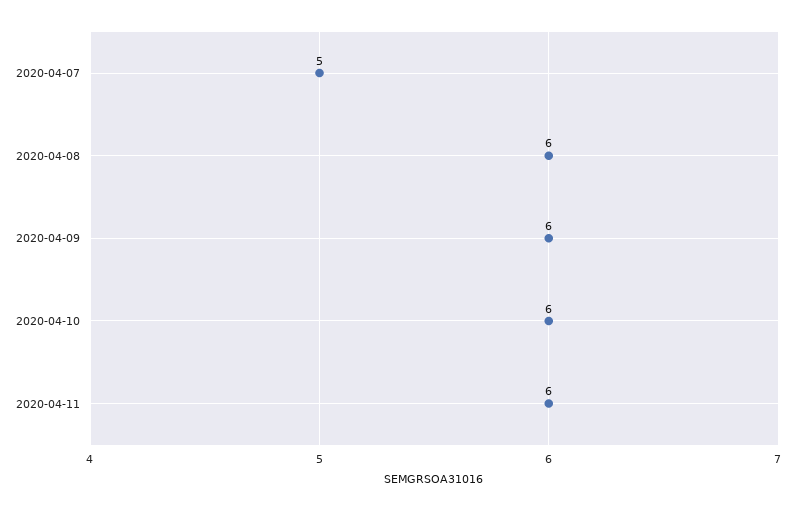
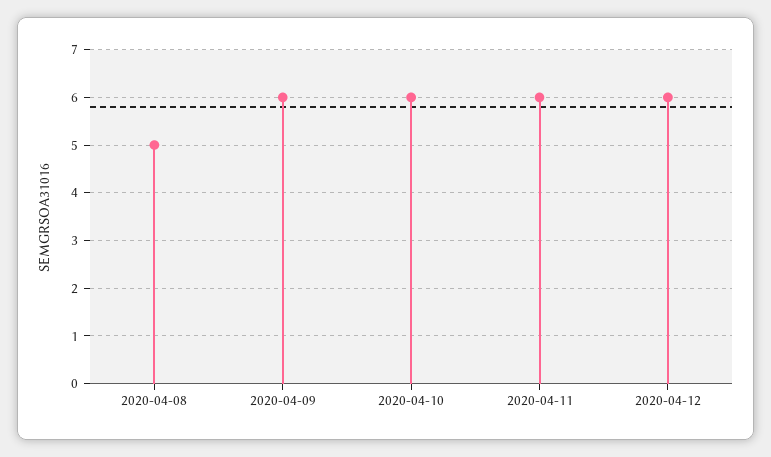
2020-04-07: 5 -> none
2020-04-08: 6 -> 5
2020-04-12: none -> 6

